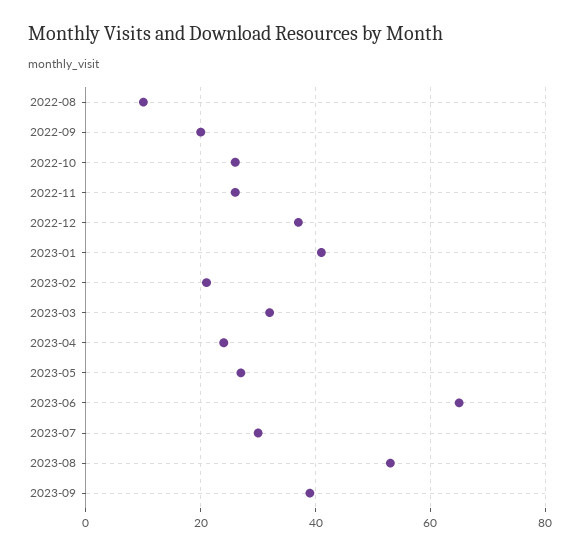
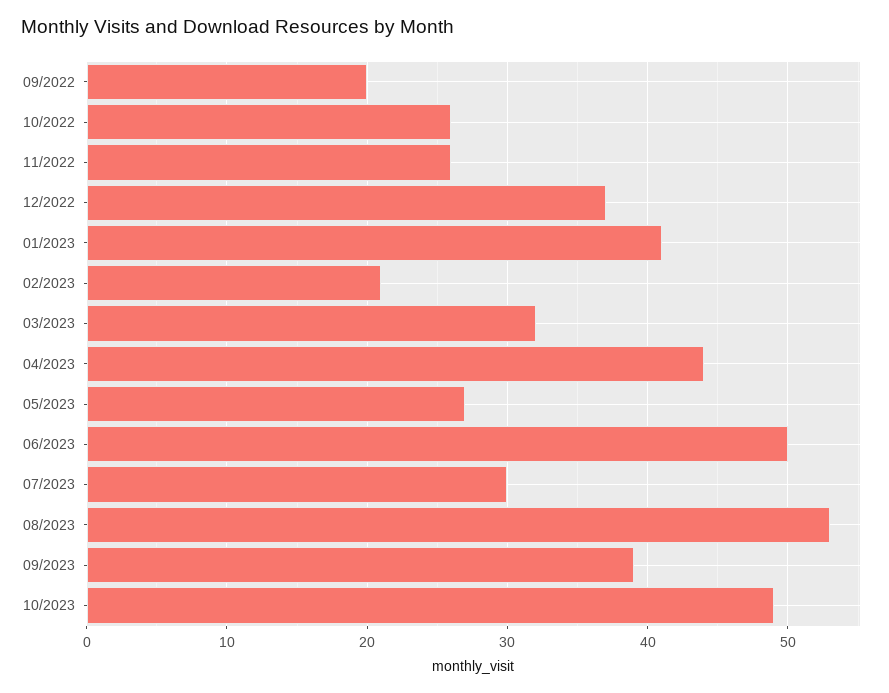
2022-08: 10 -> none
2023-04: 25 -> 44
2023-06: 65 -> 50
10/2023: none -> 49

